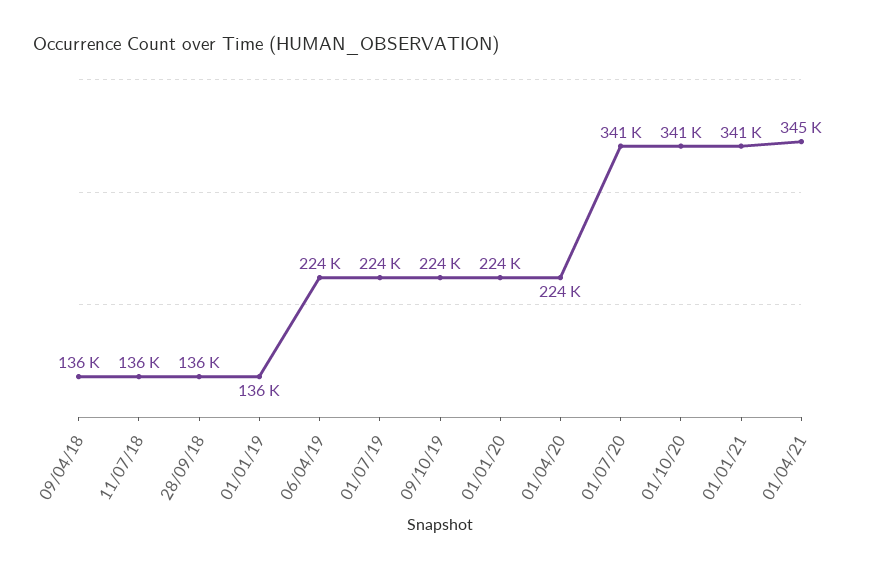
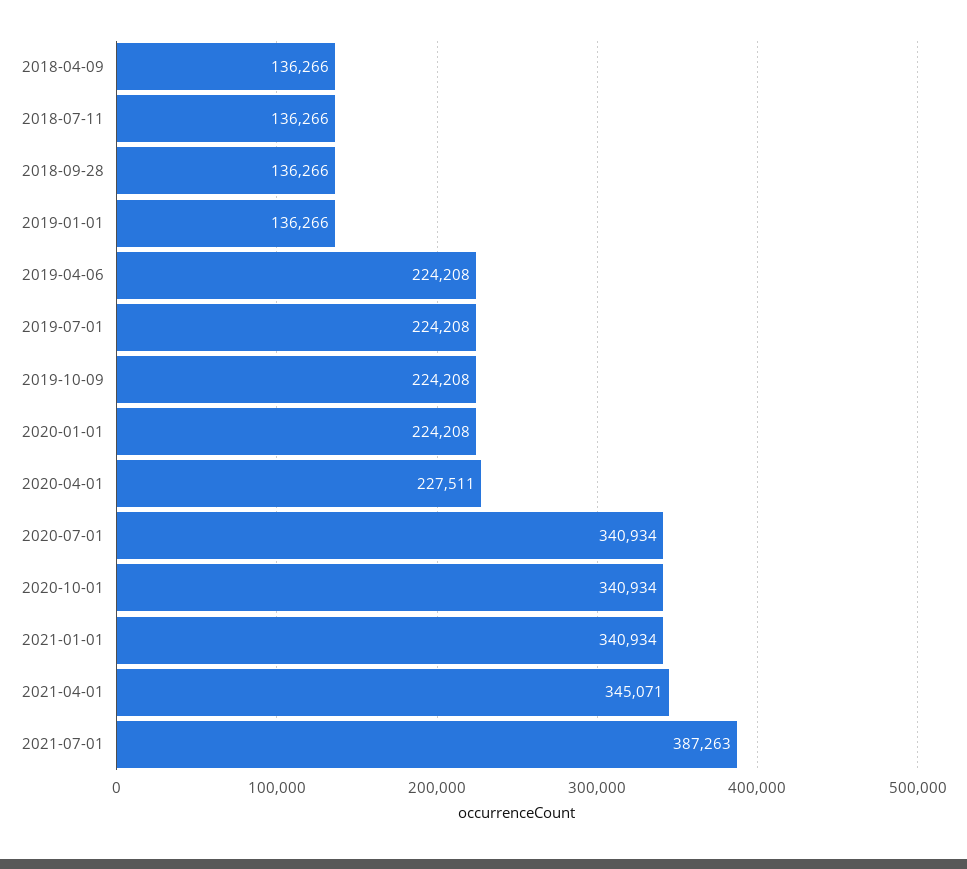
01/04/20: 224000 -> 227511
2021-07-01: none -> 387263

